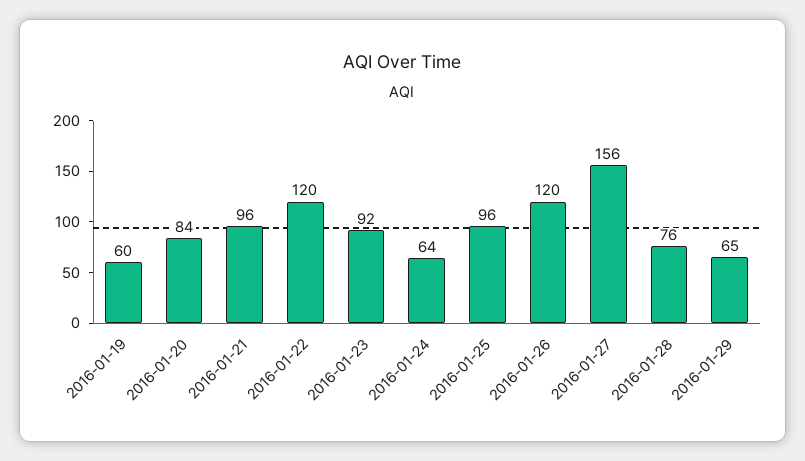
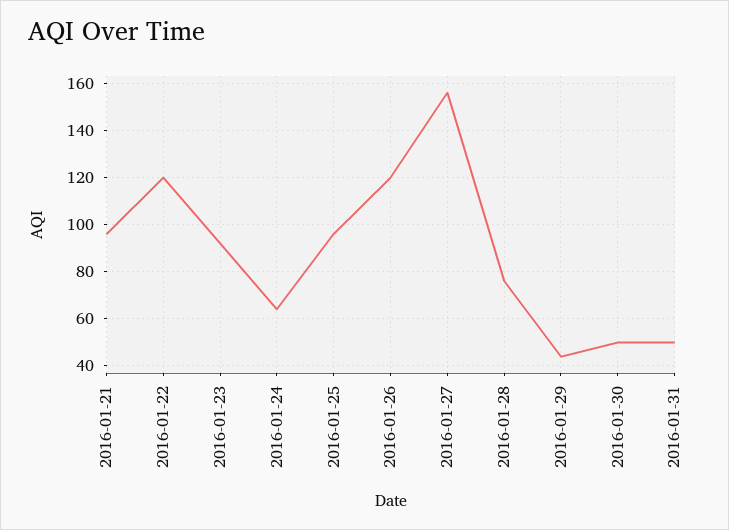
2016-01-19: 60 -> none
2016-01-20: 84 -> none
2016-01-29: 65 -> 45
2016-01-30: none -> 50
2016-01-31: none -> 50

